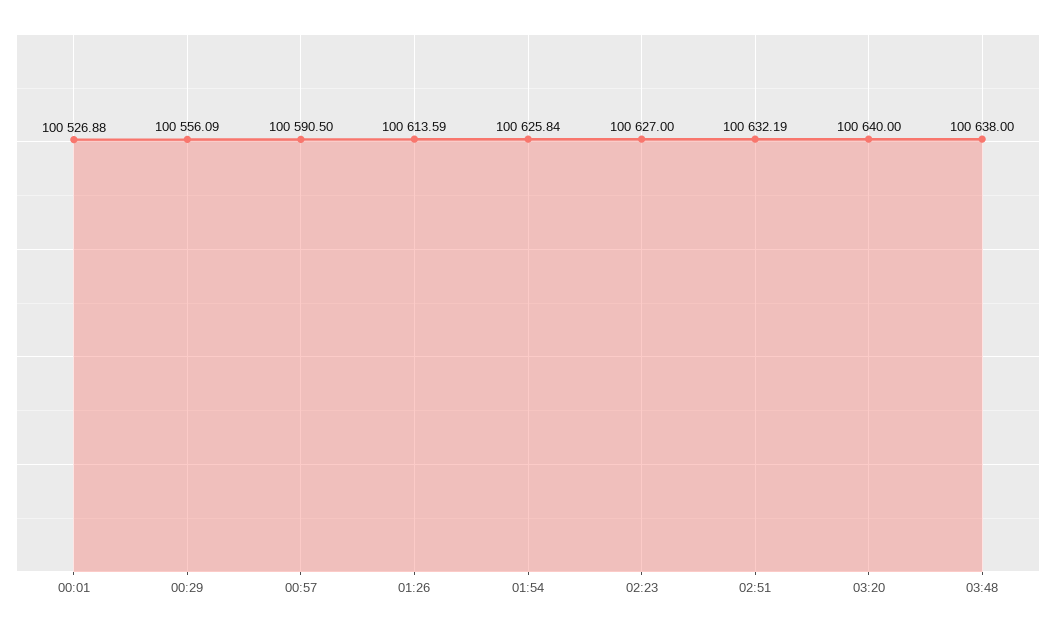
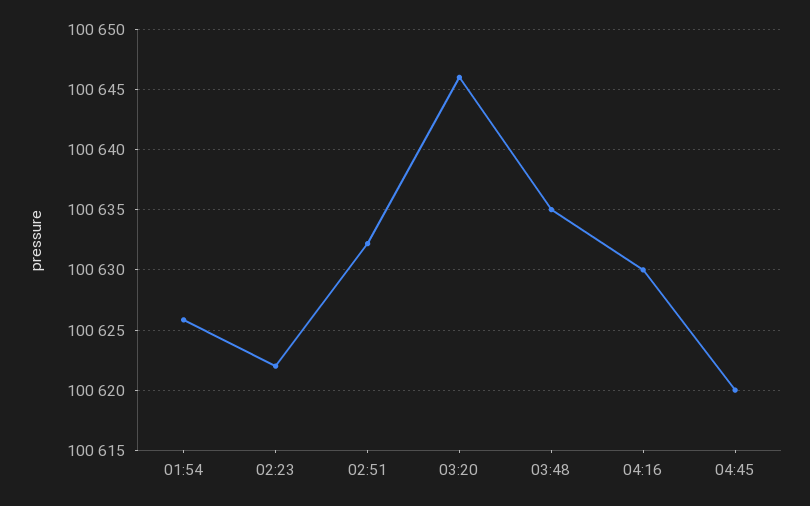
00:01: 100526.88 -> none
00:29: 100556.09 -> none
00:57: 100590.5 -> none
01:26: 100613.59 -> none
02:23: 100627 -> 100622
03:20: 100640 -> 100646
03:48: 100638 -> 100635
04:16: none -> 100630
04:45: none -> 100620

